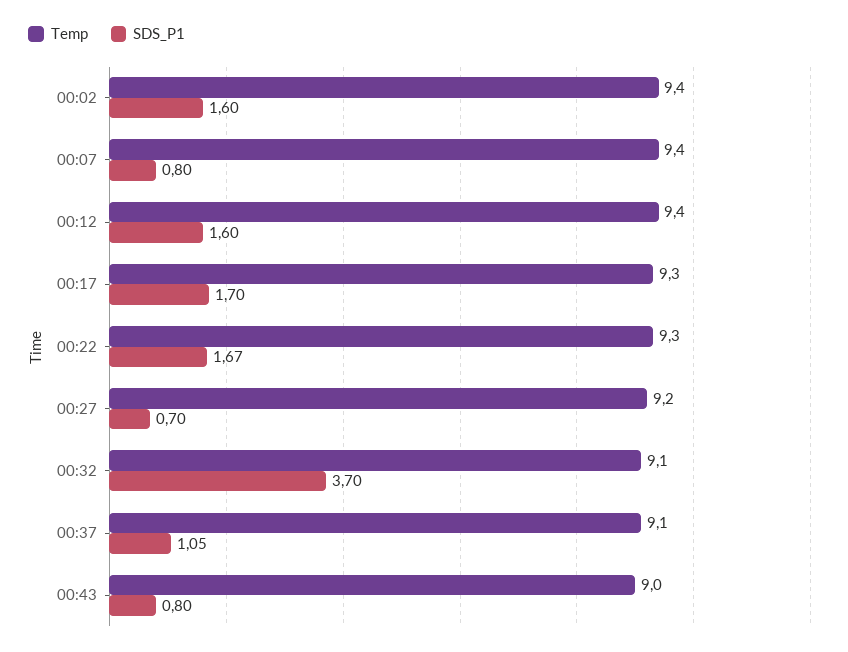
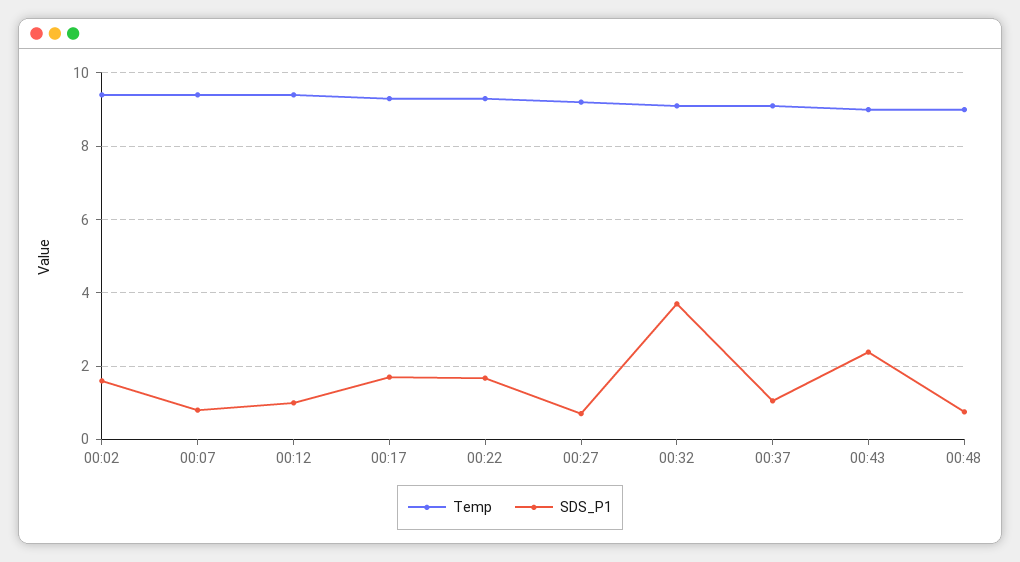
SDS_P1, 00:12: 1.6 -> 1
SDS_P1, 00:43: 0.8 -> 2.4
Temp, 00:48: none -> 9
SDS_P1, 00:48: none -> 0.8

